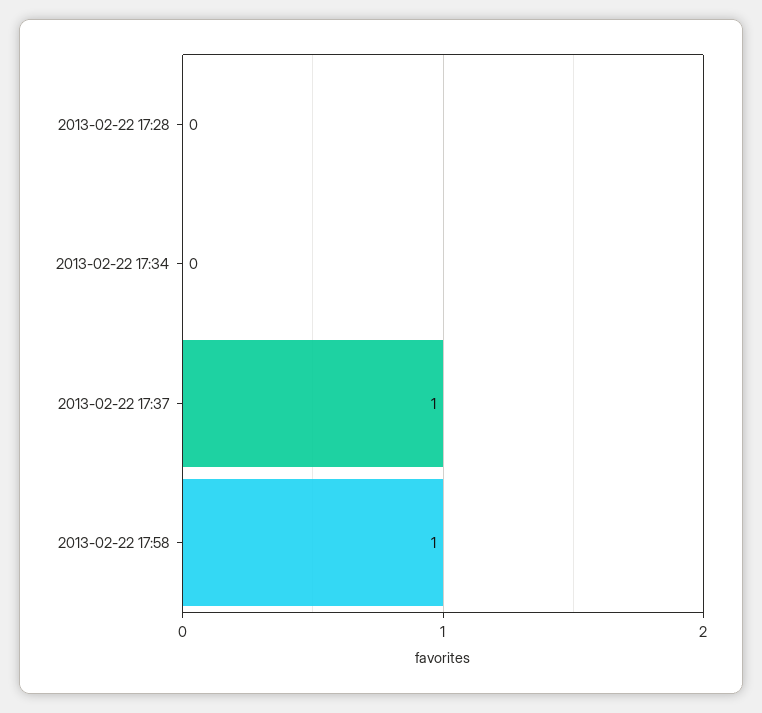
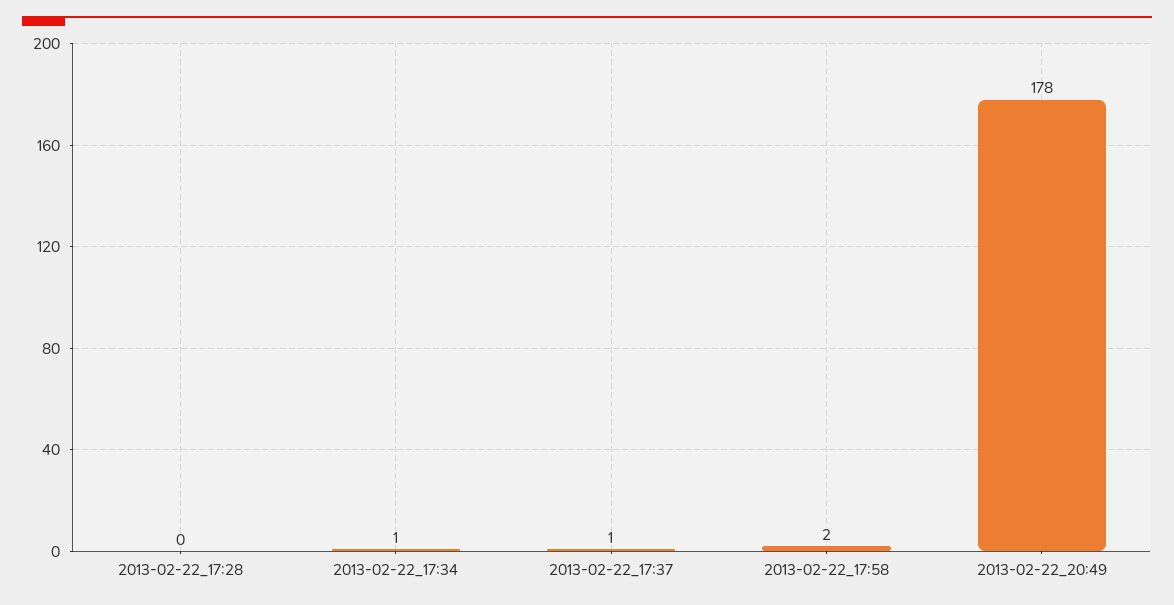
2013-02-22 17:34: 0 -> 1
2013-02-22 17:58: 1 -> 2
2013-02-22_20:49: none -> 178

